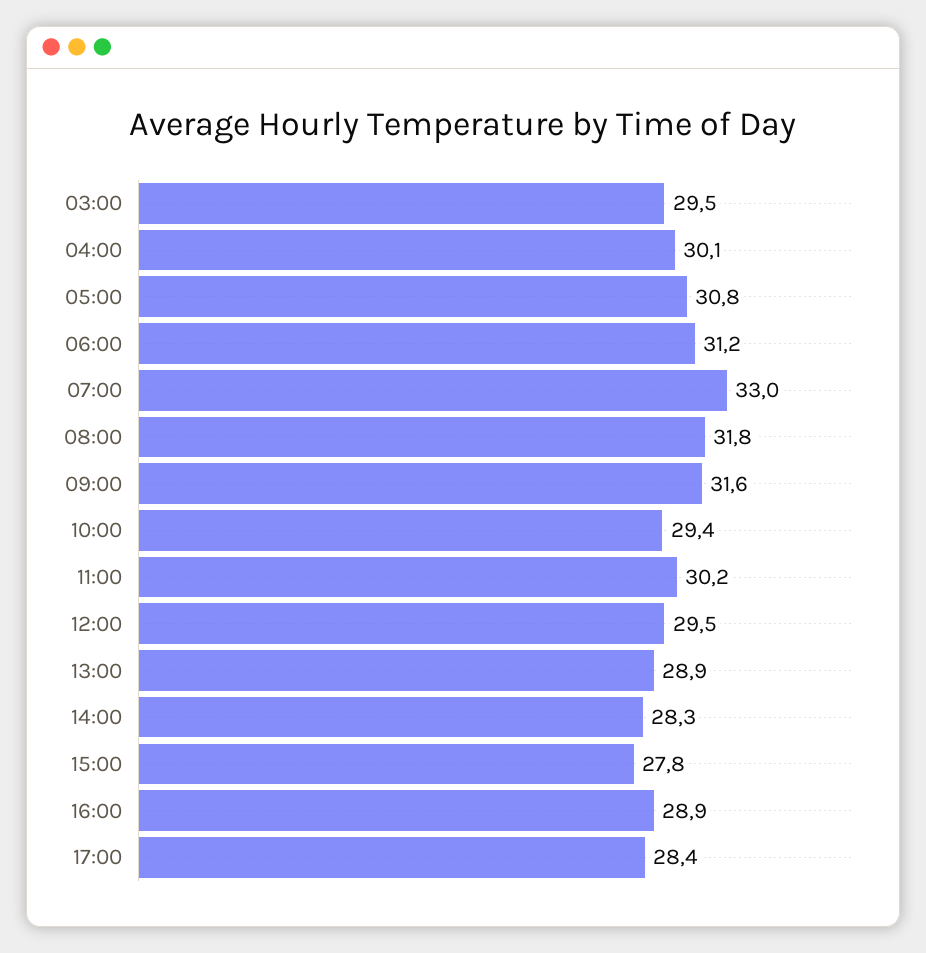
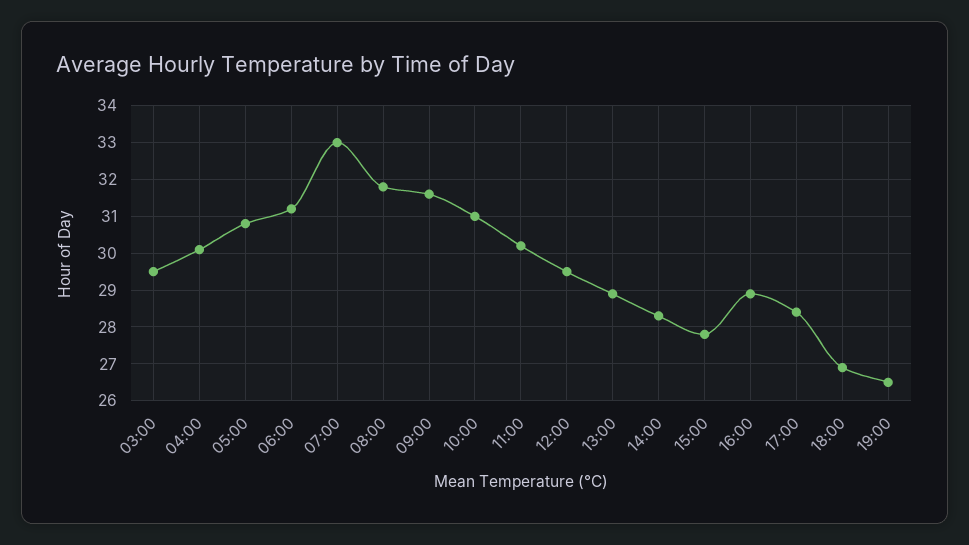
10:00: 29.4 -> 31
18:00: none -> 27
19:00: none -> 26.5

